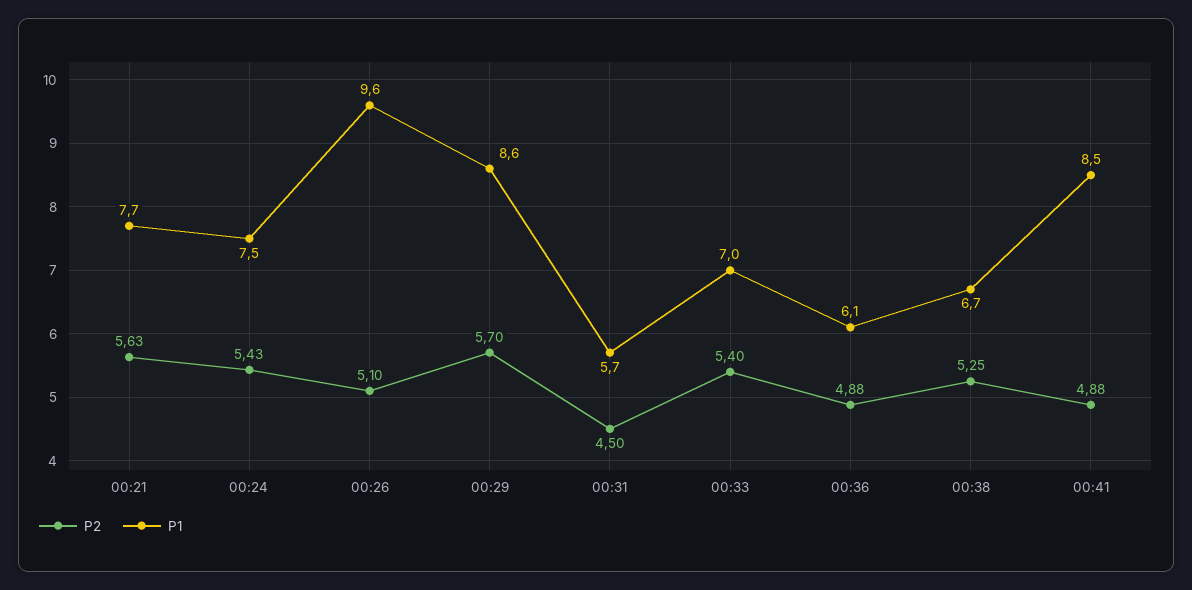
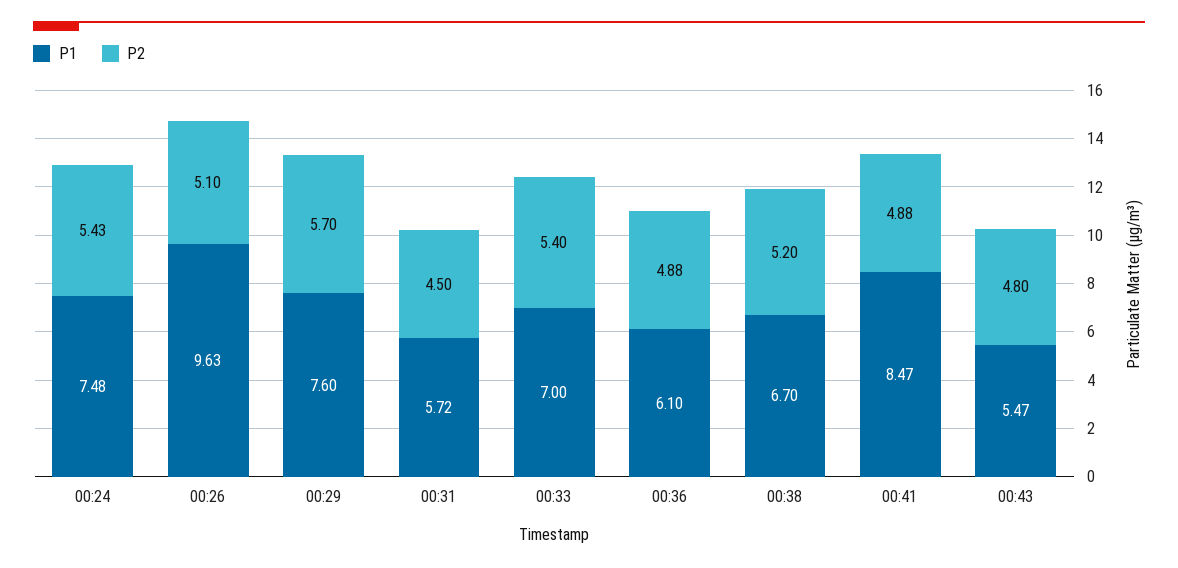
P2, 00:21: 5.63 -> none
P1, 00:21: 7.7 -> none
P1, 00:29: 8.6 -> 7.6
P2, 00:38: 5.25 -> 5.2
P1, 00:43: none -> 5.47
P2, 00:43: none -> 4.8

